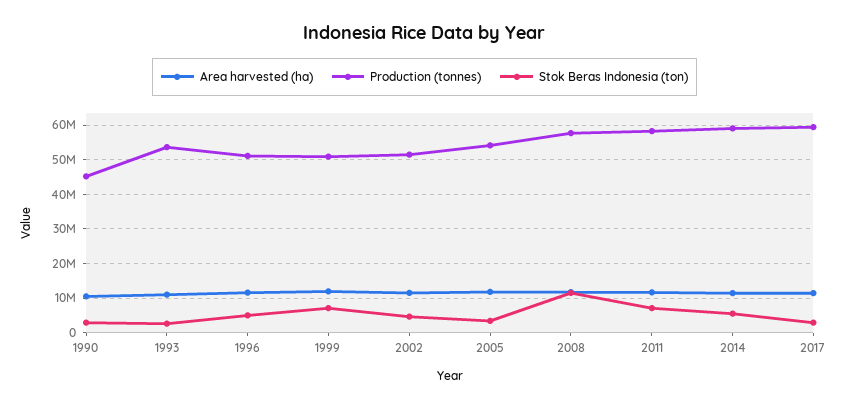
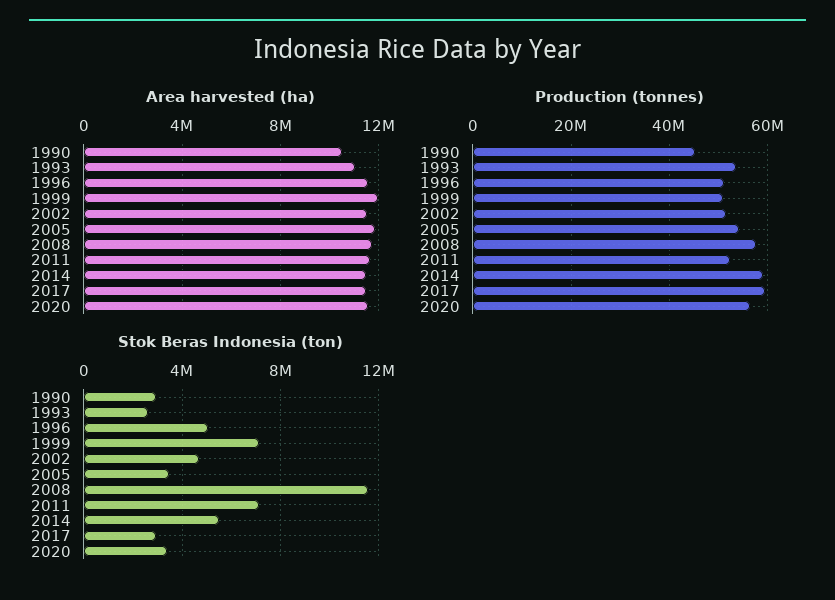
Production (tonnes), 2011: 58000000 -> 52000000
Area harvested (ha), 2020: none -> 11500000
Production (tonnes), 2020: none -> 56000000
Stok Beras Indonesia (ton), 2020: none -> 3500000

